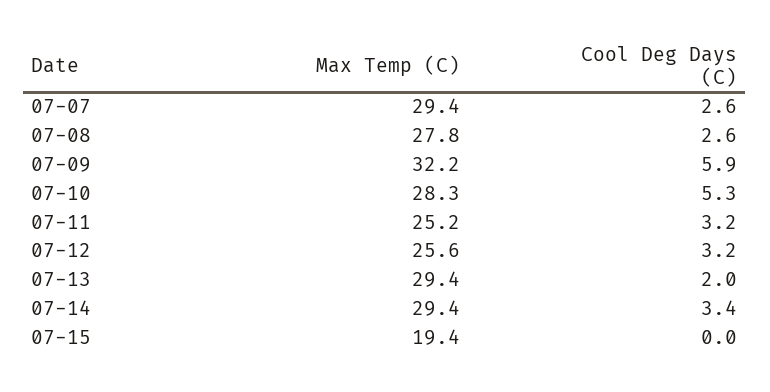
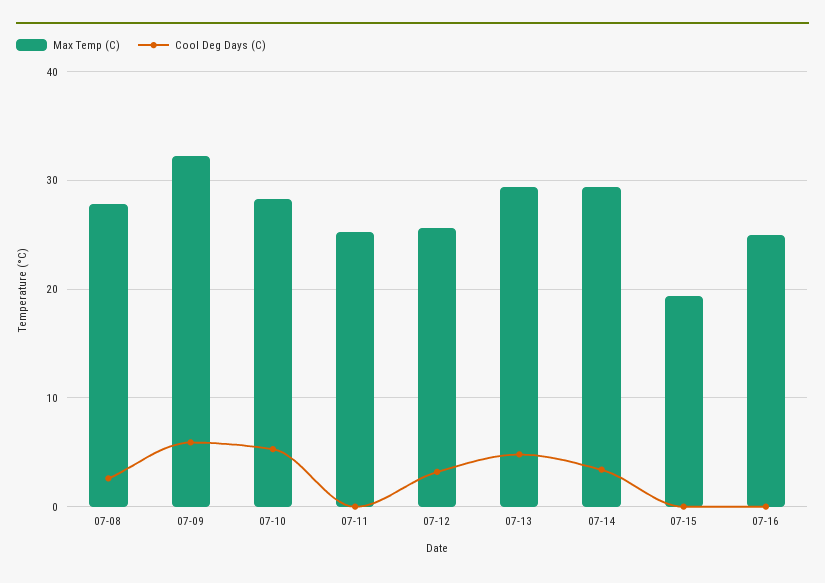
Max Temp (C), 07-07: 29.4 -> none
Cool Deg Days (C), 07-07: 2.6 -> none
Cool Deg Days (C), 07-11: 3.2 -> 0
Cool Deg Days (C), 07-13: 2 -> 5
Max Temp (C), 07-16: none -> 25
Cool Deg Days (C), 07-16: none -> 0

